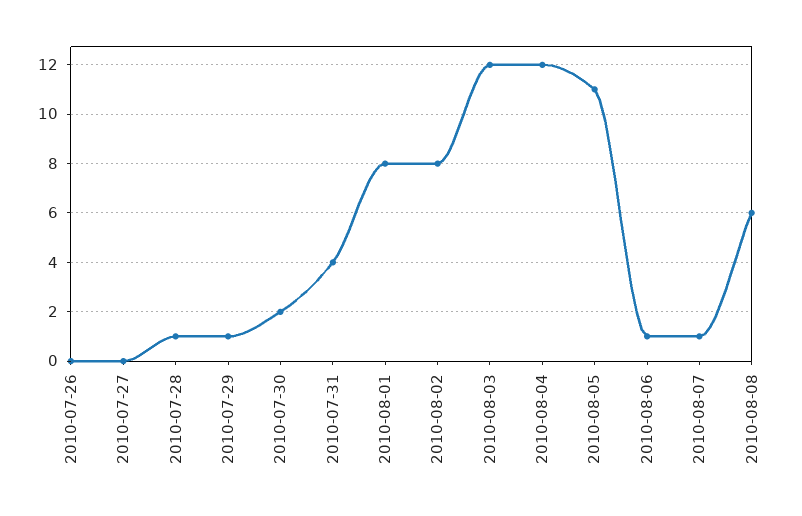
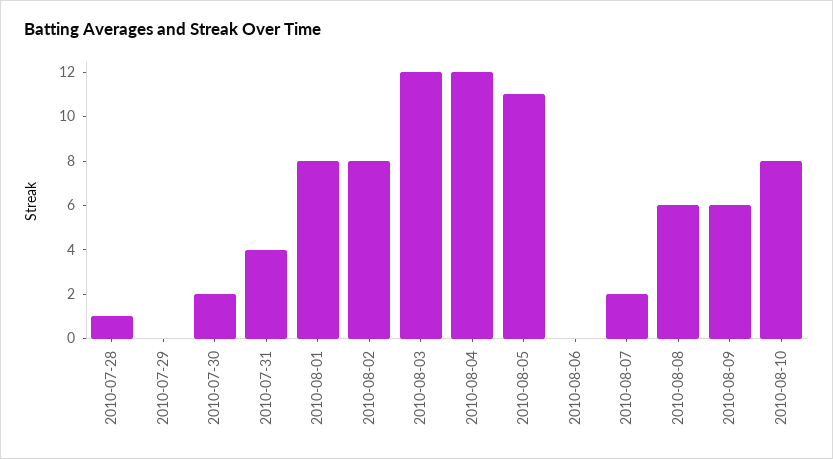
2010-07-26: 0 -> none
2010-07-27: 0 -> none
2010-07-29: 1 -> 0
2010-08-06: 1 -> 0
2010-08-07: 1 -> 2
2010-08-09: none -> 6
2010-08-10: none -> 8

